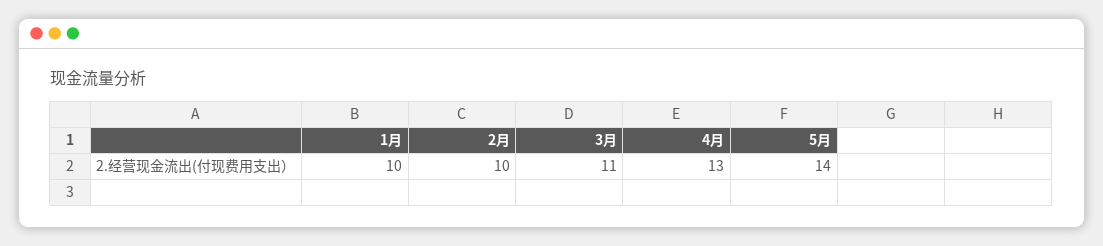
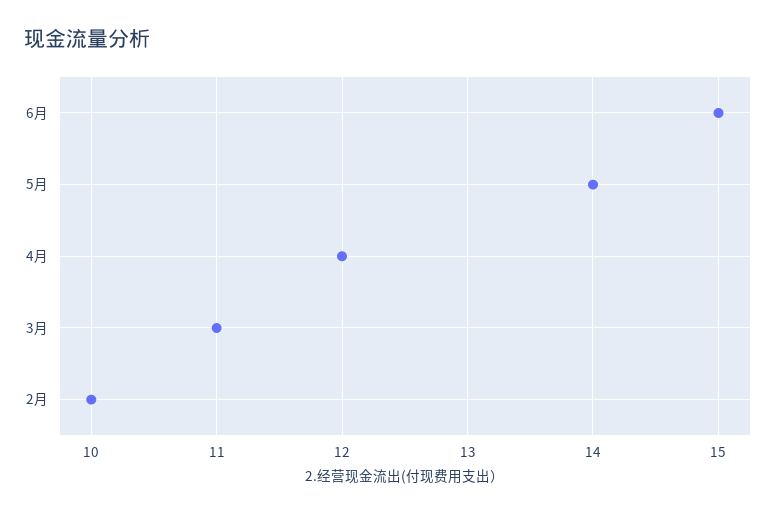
1月: 10 -> none
4月: 13 -> 12
6月: none -> 15

